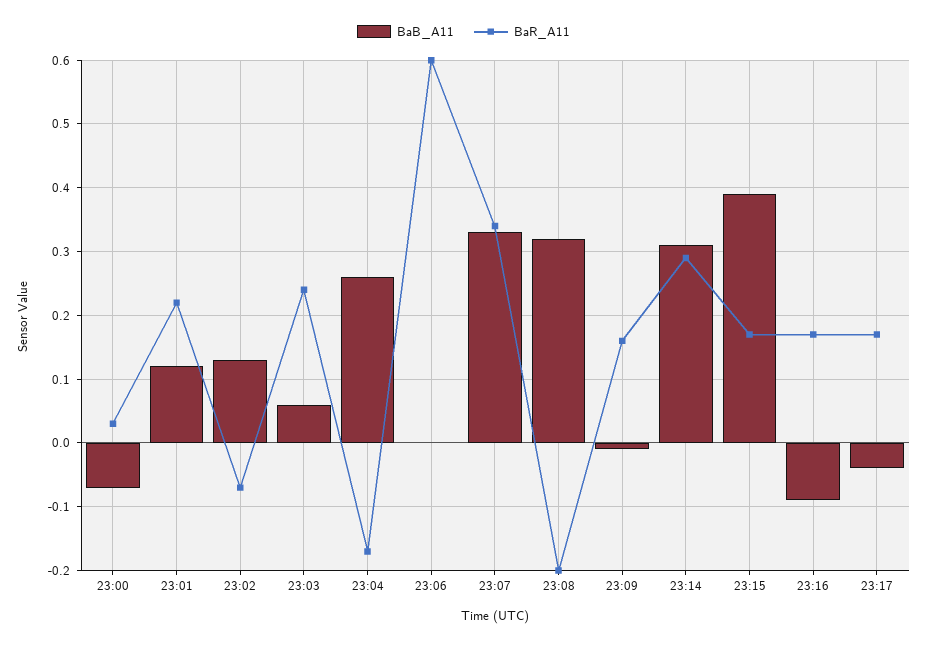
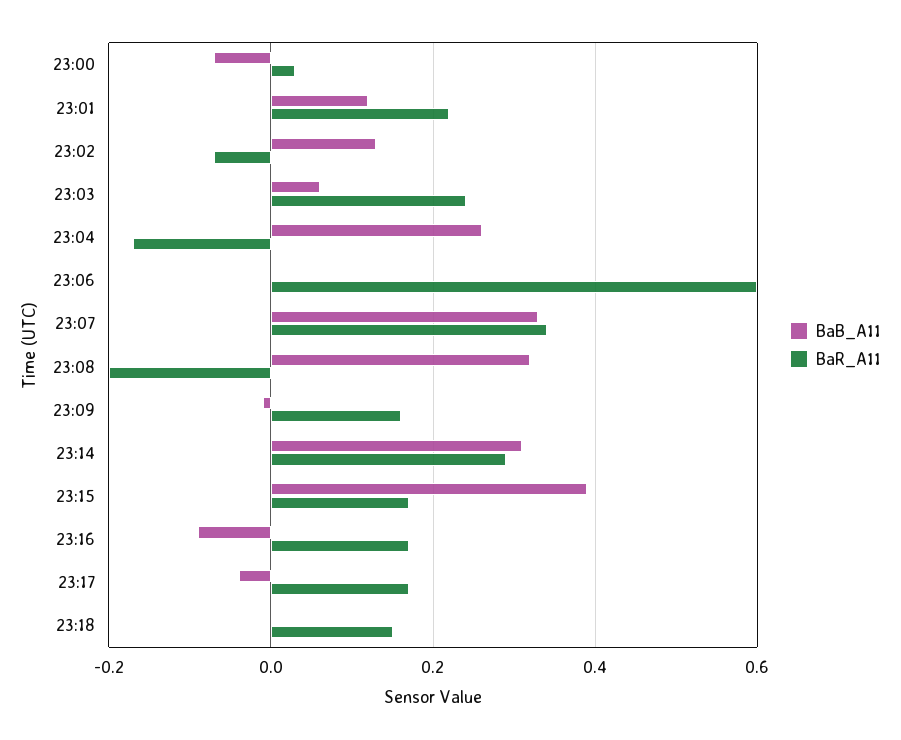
BaB_A11, 23:18: none -> 0
BaR_A11, 23:18: none -> 0.15

